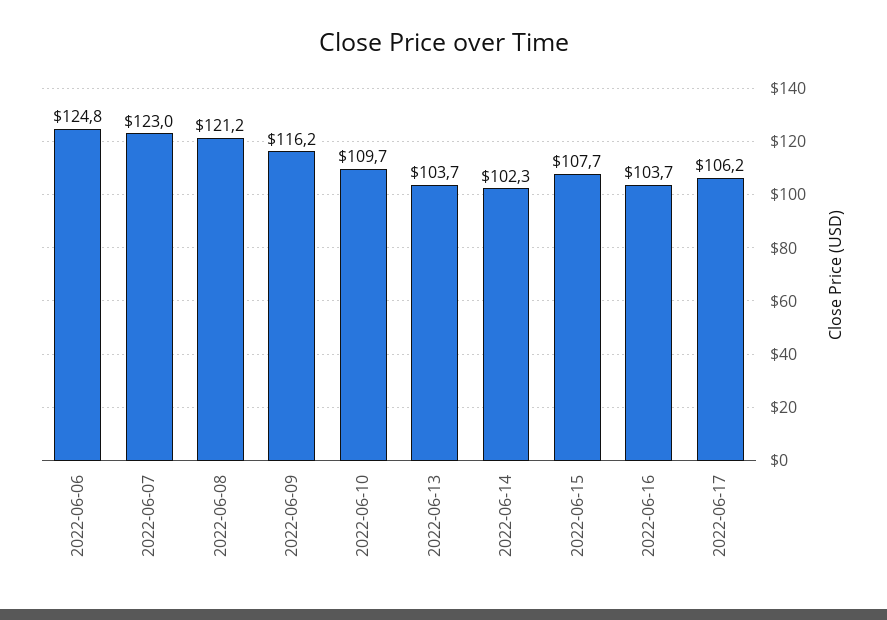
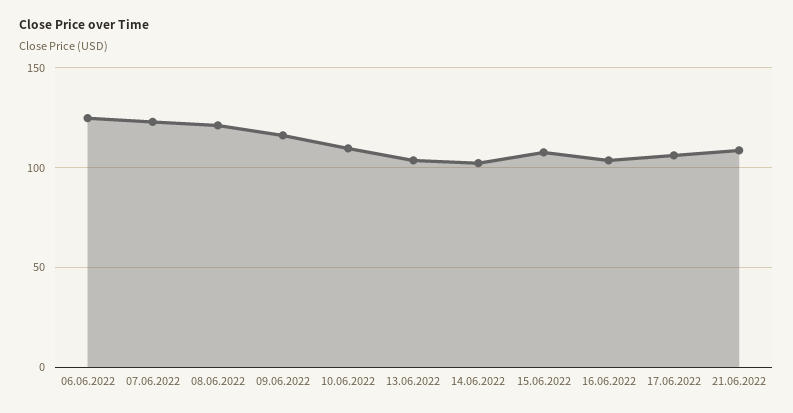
21.06.2022: none -> 110

